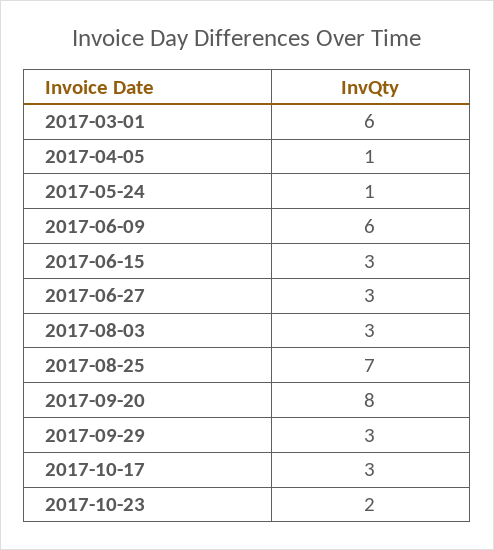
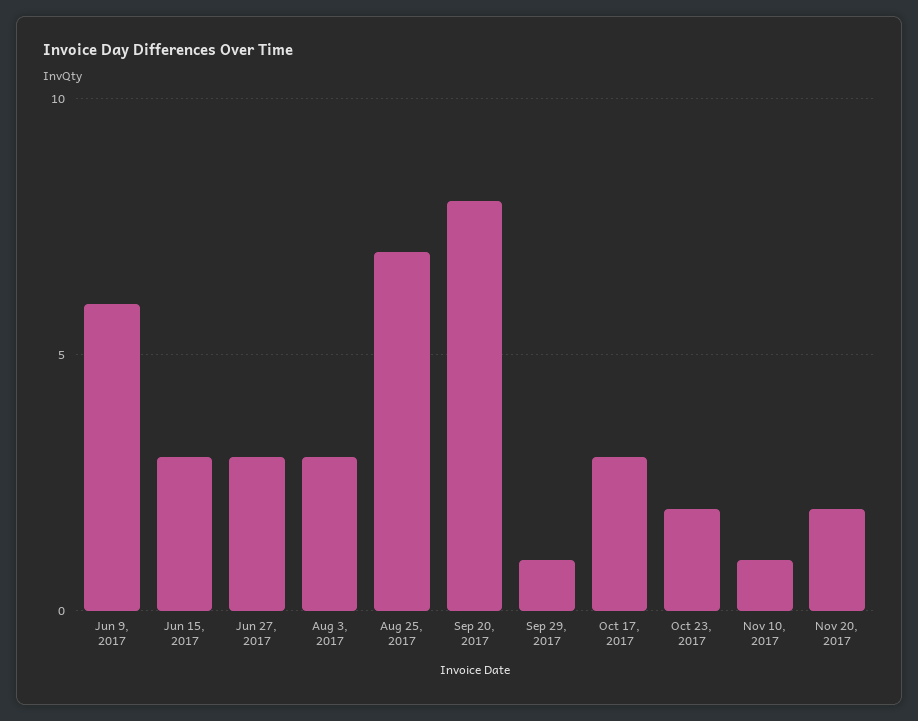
2017-03-01: 6 -> none
2017-04-05: 1 -> none
2017-05-24: 1 -> none
2017-09-29: 3 -> 1
Nov 10, 2017: none -> 1
Nov 20, 2017: none -> 2

